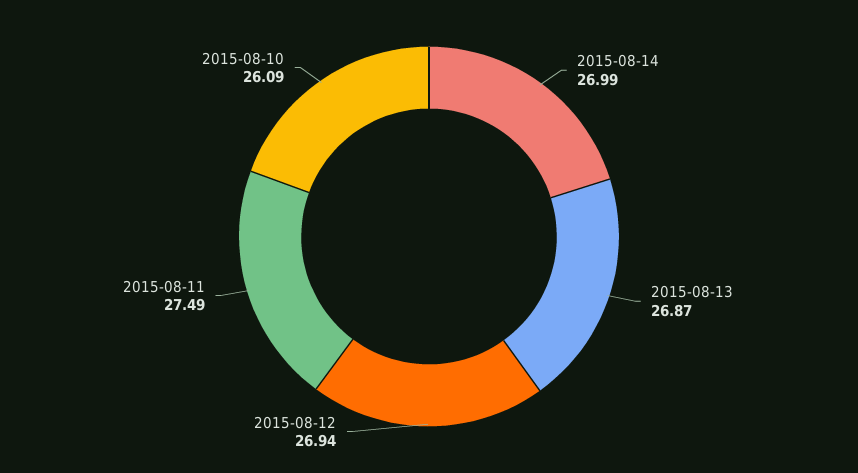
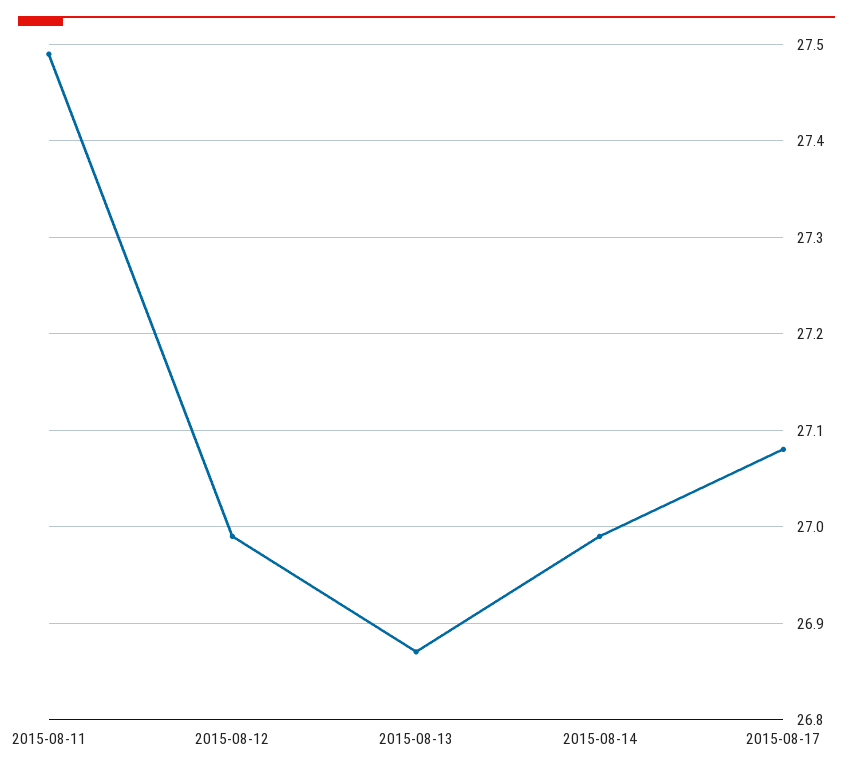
2015-08-12: 26.94 -> 26.99
2015-08-10: 26.09 -> none
2015-08-17: none -> 27.08

